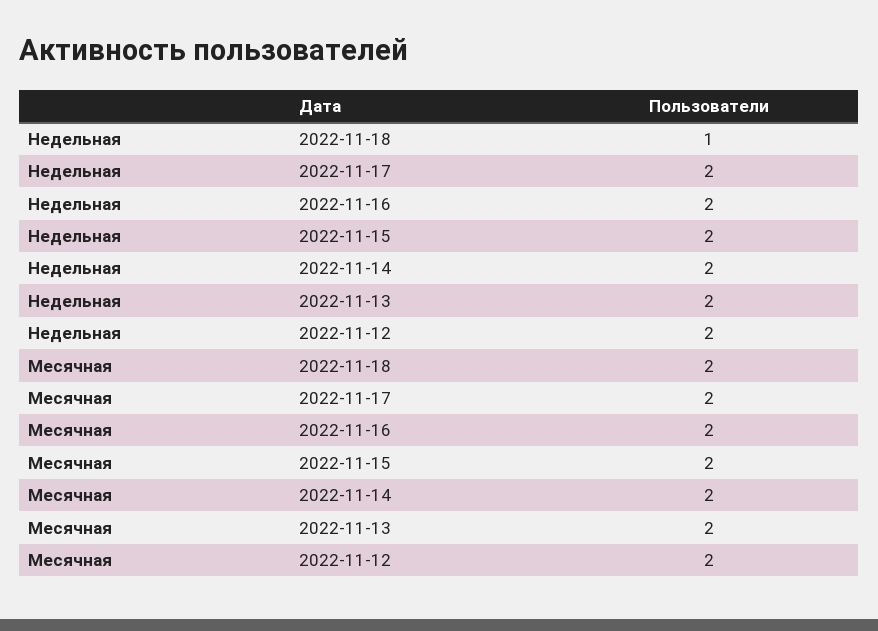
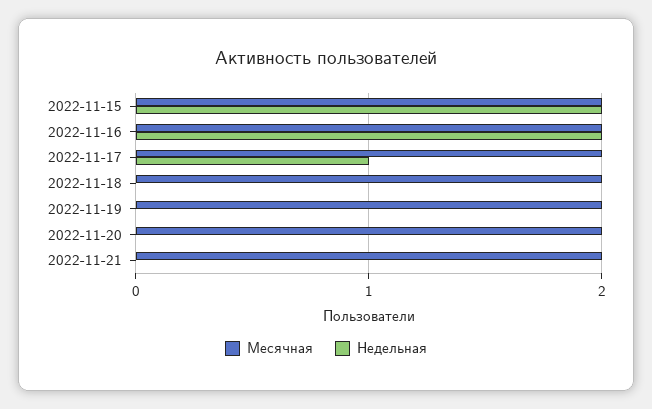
Недельная, 2022-11-18: 1 -> 0
Недельная, 2022-11-17: 2 -> 1
Недельная, 2022-11-14: 2 -> none
Недельная, 2022-11-13: 2 -> none
Недельная, 2022-11-12: 2 -> none
Месячная, 2022-11-14: 2 -> none
Месячная, 2022-11-13: 2 -> none
Месячная, 2022-11-12: 2 -> none
Месячная, 2022-11-19: none -> 2
Недельная, 2022-11-19: none -> 0
Месячная, 2022-11-20: none -> 2
Недельная, 2022-11-20: none -> 0
Месячная, 2022-11-21: none -> 2
Недельная, 2022-11-21: none -> 0

